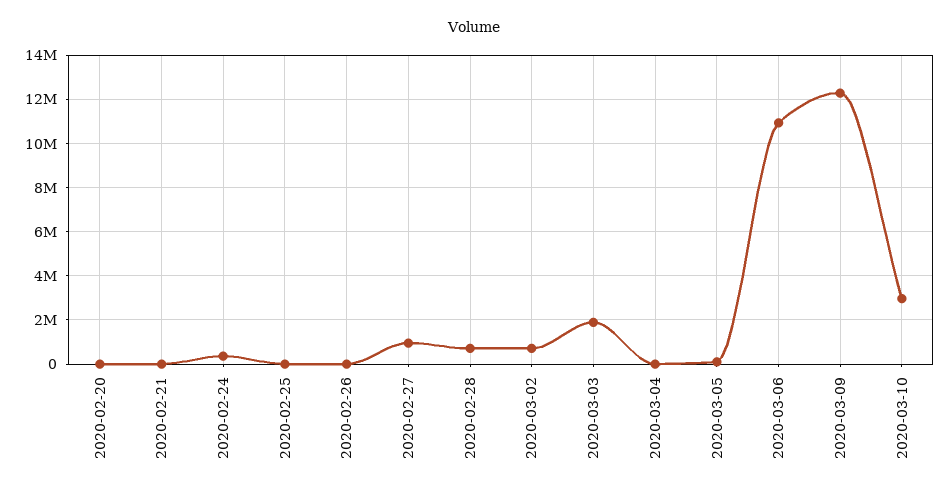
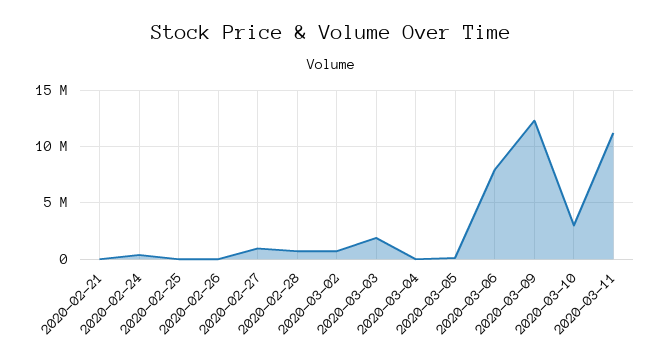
2020-02-20: 0 -> none
2020-03-06: 11000000 -> 8000000
2020-03-11: none -> 11000000

